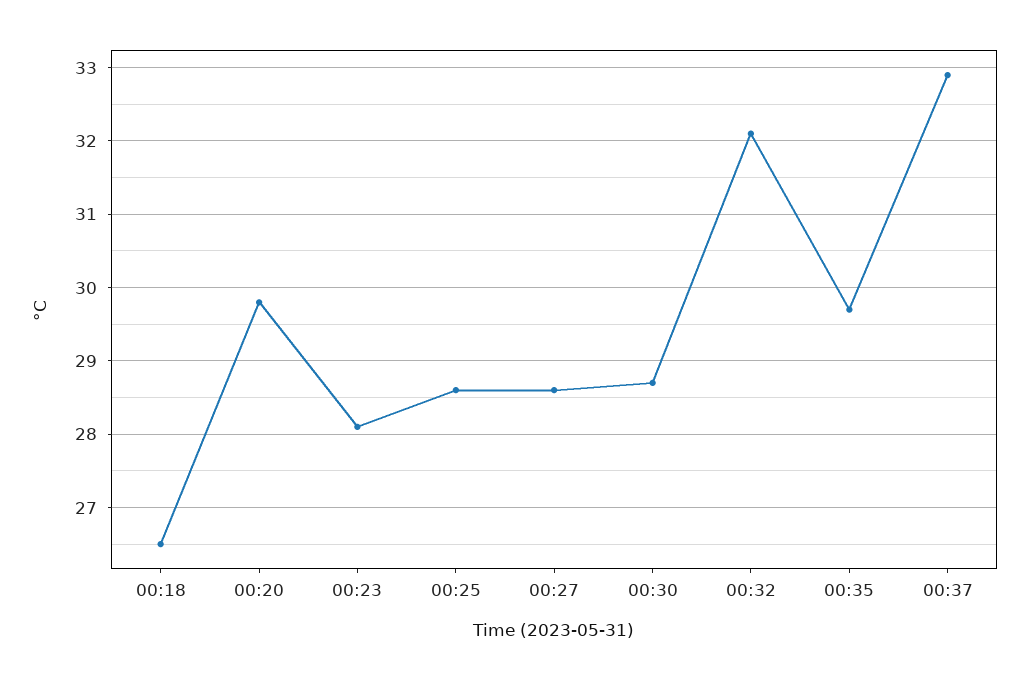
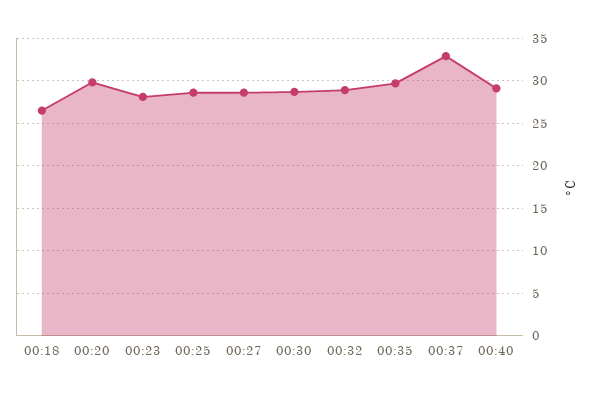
00:32: 32.1 -> 29
00:40: none -> 29

